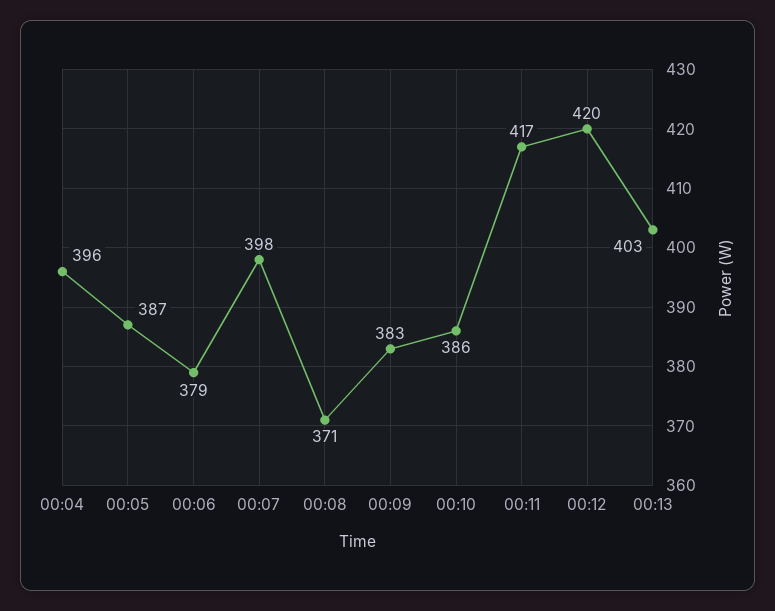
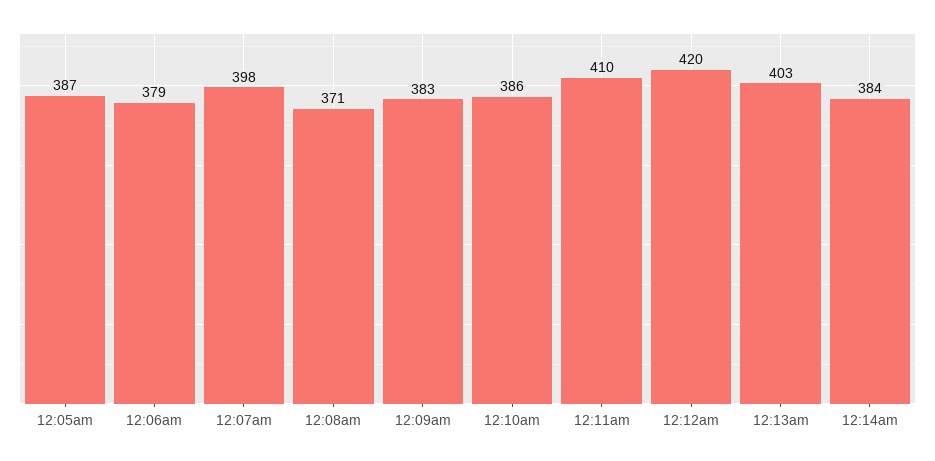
00:04: 396 -> none
00:11: 417 -> 410
12:14am: none -> 384

